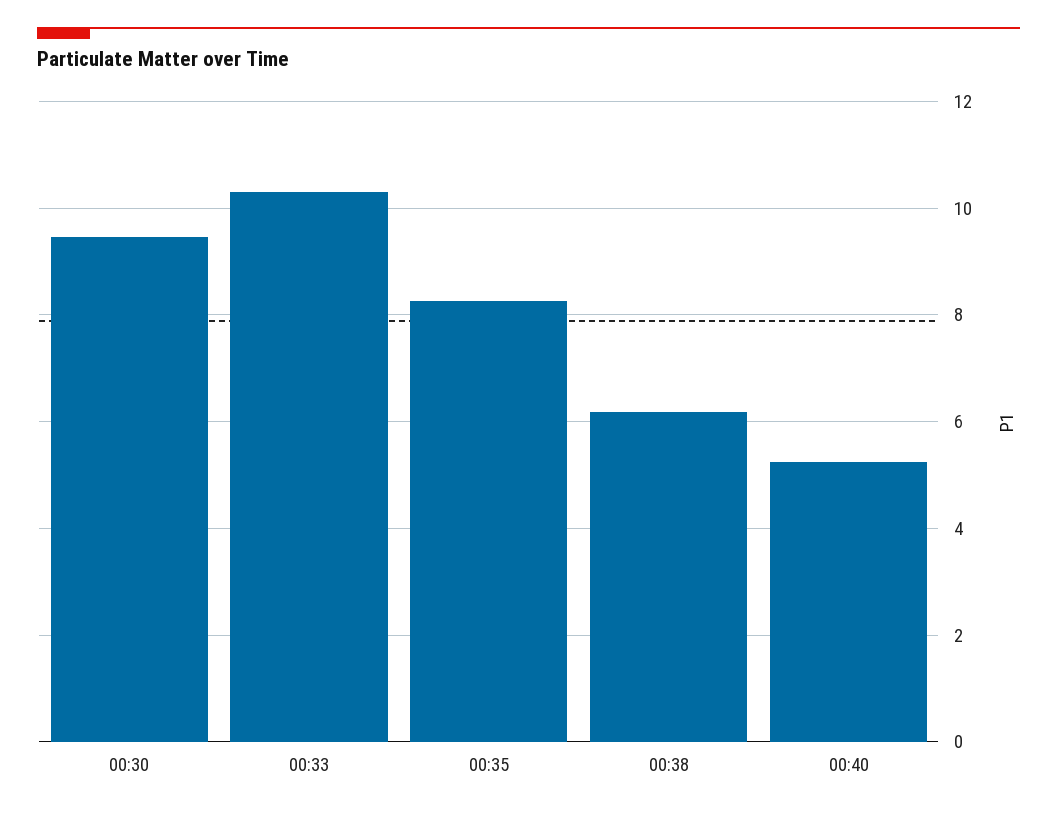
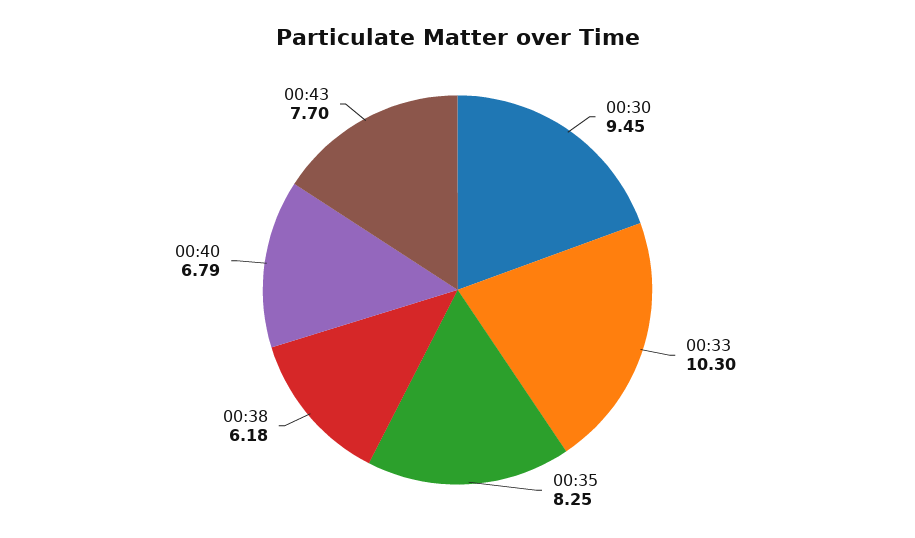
00:40: 5.2 -> 6.79
00:43: none -> 7.7

